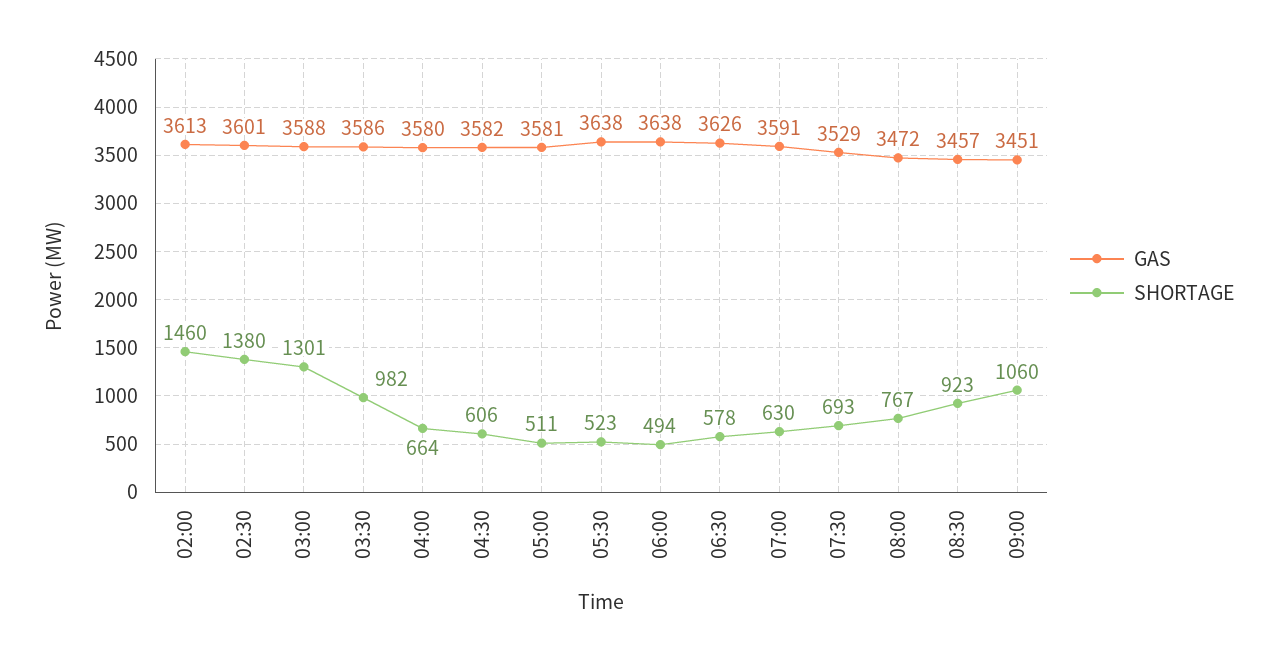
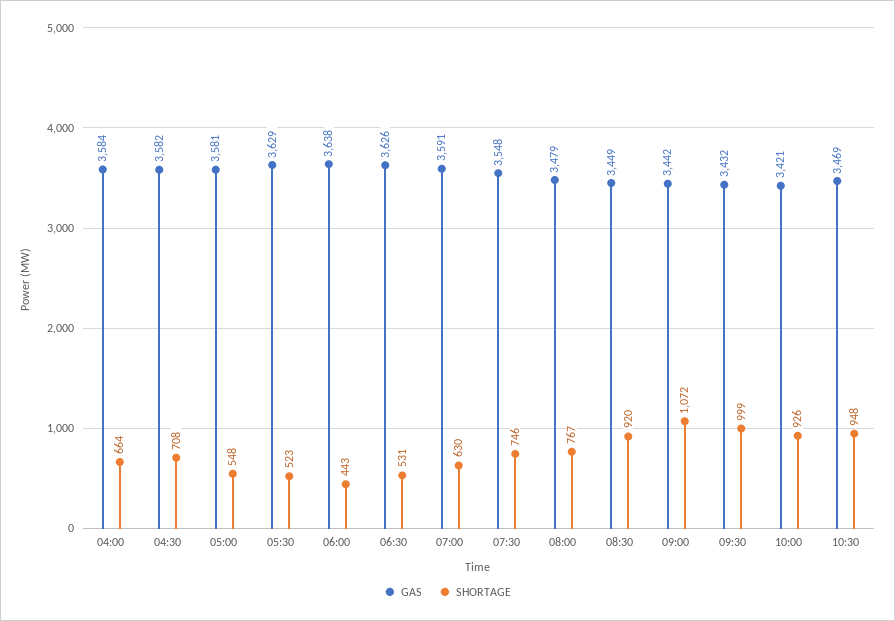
GAS, 02:00: 3613 -> none
SHORTAGE, 02:00: 1460 -> none
GAS, 02:30: 3601 -> none
SHORTAGE, 02:30: 1380 -> none
GAS, 03:00: 3588 -> none
SHORTAGE, 03:00: 1301 -> none
GAS, 03:30: 3586 -> none
SHORTAGE, 03:30: 982 -> none
GAS, 04:00: 3580 -> 3584
SHORTAGE, 04:30: 606 -> 708
SHORTAGE, 05:00: 511 -> 548
GAS, 05:30: 3638 -> 3629
SHORTAGE, 06:00: 494 -> 443
SHORTAGE, 06:30: 578 -> 531
GAS, 07:30: 3529 -> 3548
SHORTAGE, 07:30: 693 -> 746
GAS, 08:00: 3472 -> 3479
GAS, 08:30: 3457 -> 3449
SHORTAGE, 08:30: 923 -> 920
GAS, 09:00: 3451 -> 3442
SHORTAGE, 09:00: 1060 -> 1072
GAS, 09:30: none -> 3432
SHORTAGE, 09:30: none -> 999
GAS, 10:00: none -> 3421
SHORTAGE, 10:00: none -> 926
GAS, 10:30: none -> 3469
SHORTAGE, 10:30: none -> 948

